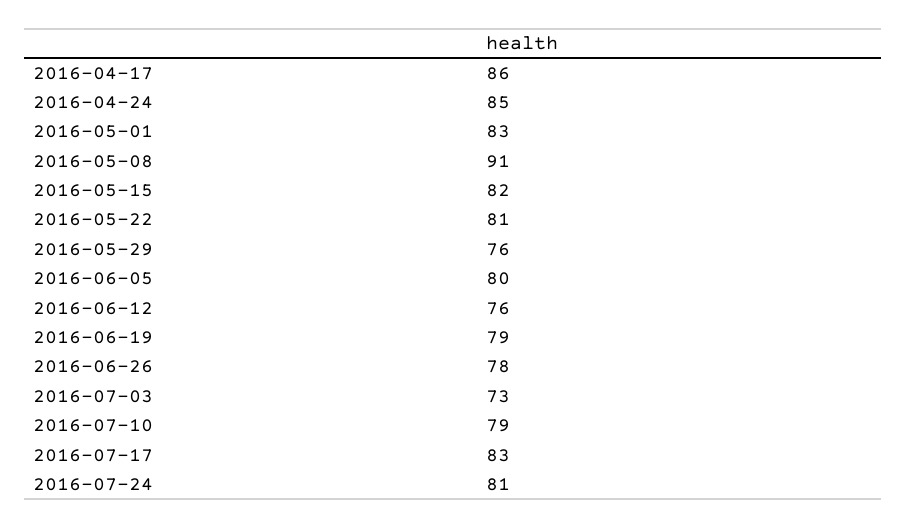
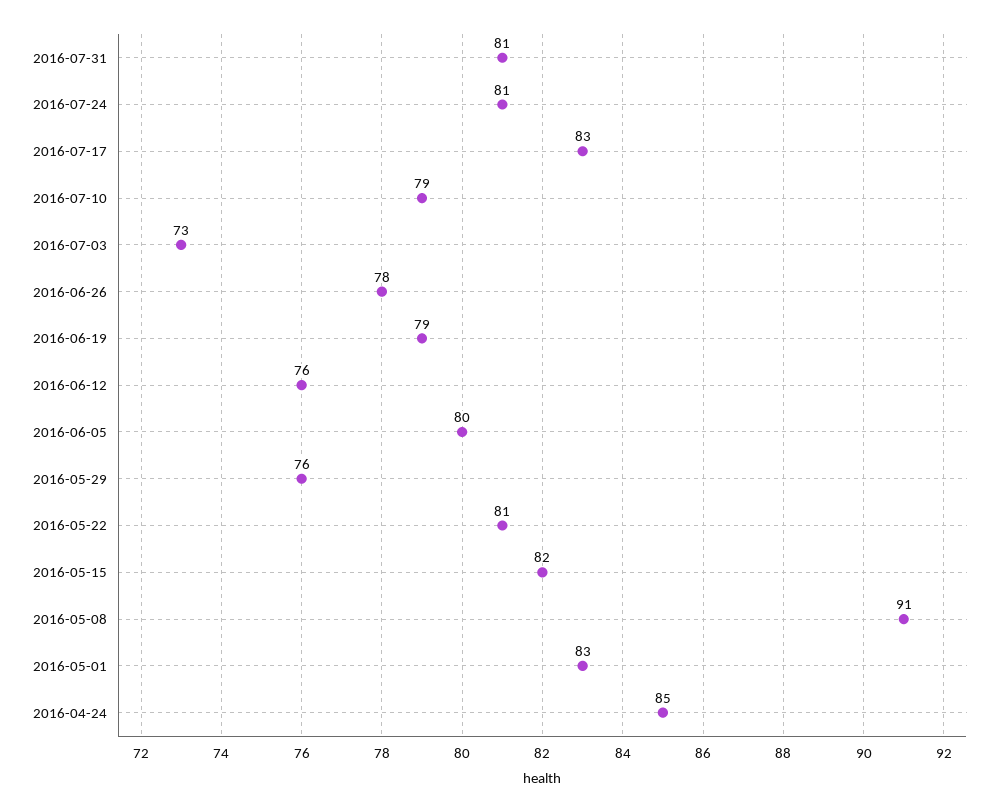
2016-04-17: 86 -> none
2016-07-31: none -> 81

